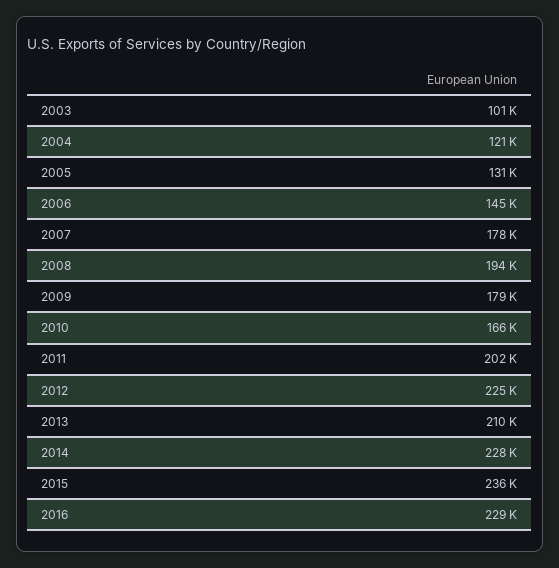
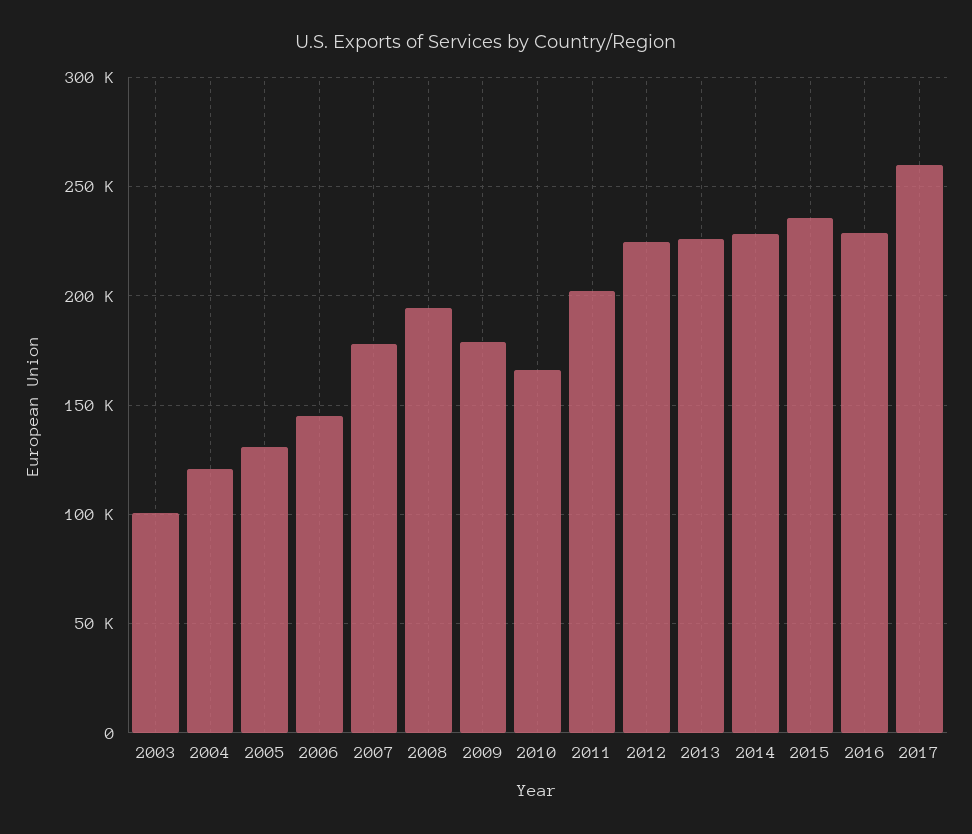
2013: 210000 -> 225000
2017: none -> 260000

